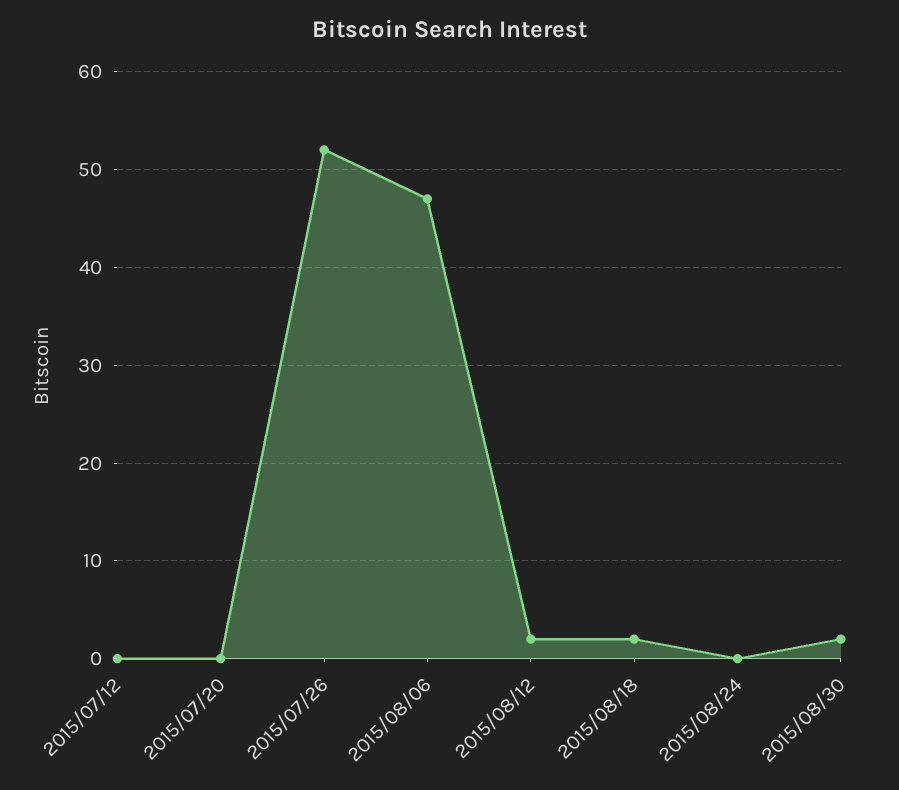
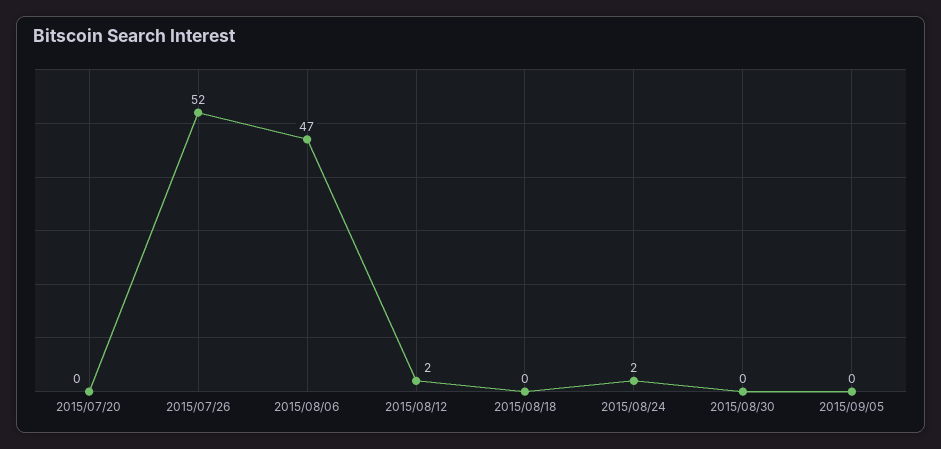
2015/07/12: 0 -> none
2015/08/18: 2 -> 0
2015/08/24: 0 -> 2
2015/08/30: 2 -> 0
2015/09/05: none -> 0

